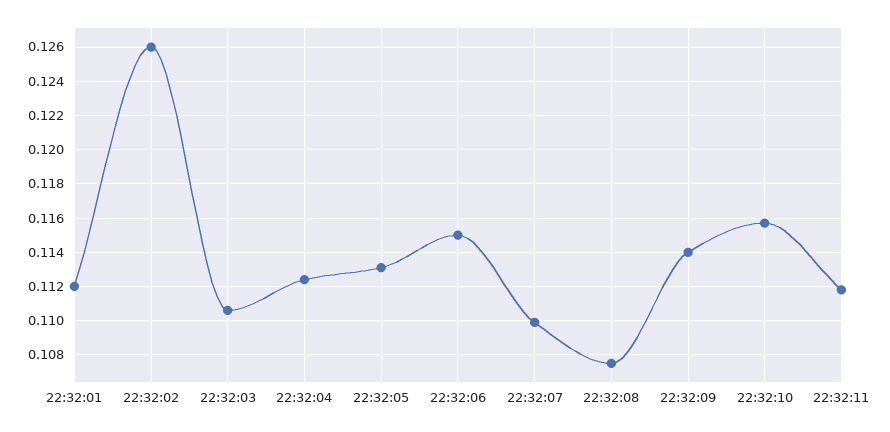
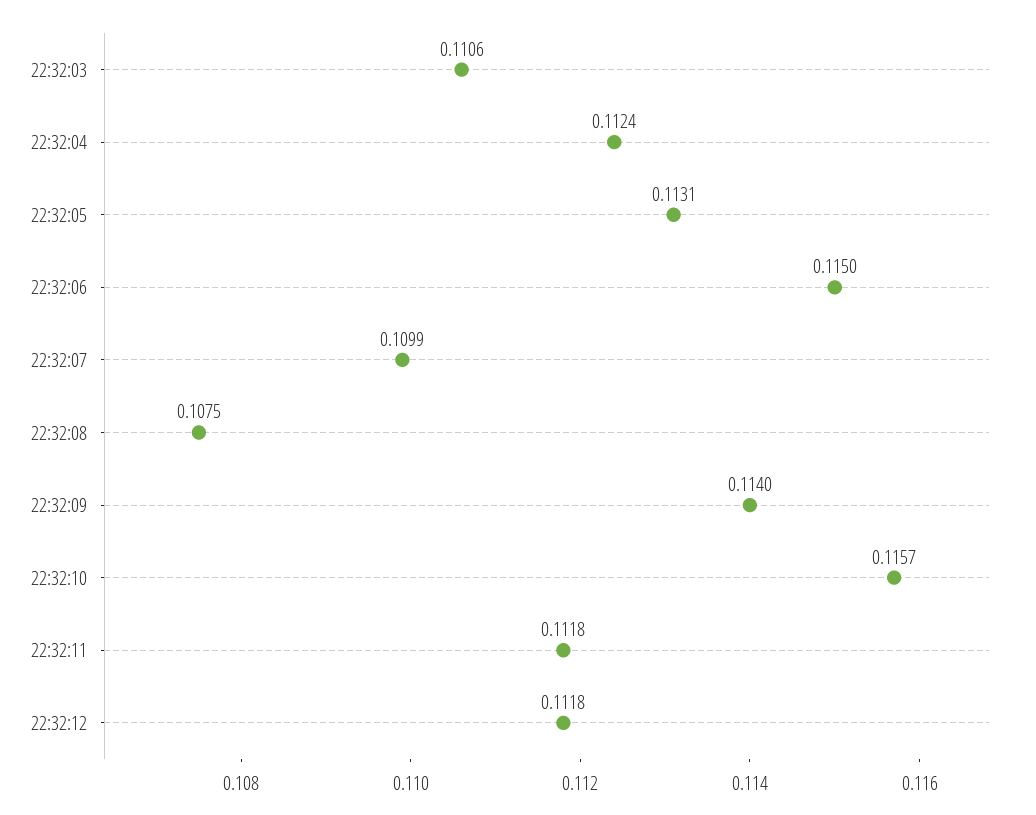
22:32:01: 0.112 -> none
22:32:02: 0.126 -> none
22:32:12: none -> 0.1118

